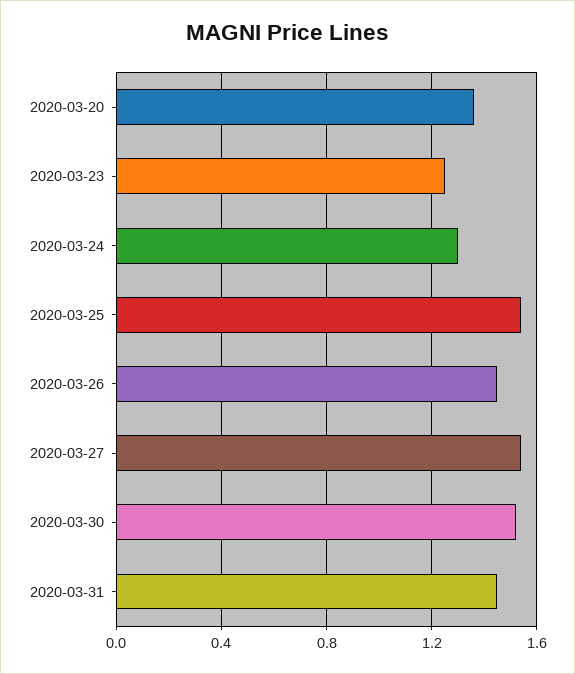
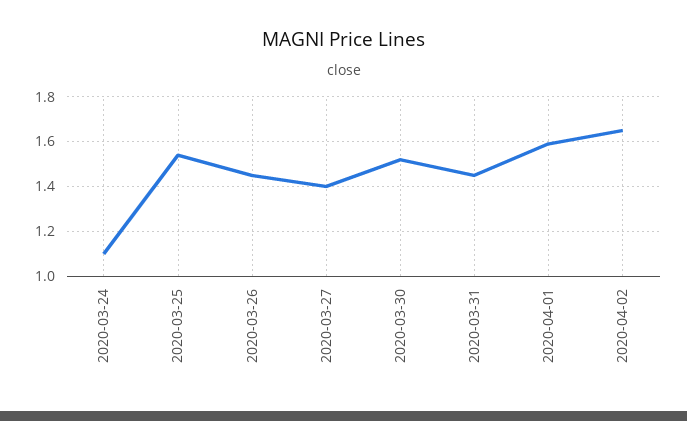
2020-03-20: 1.35 -> none
2020-03-23: 1.25 -> none
2020-03-24: 1.3 -> 1.1
2020-03-27: 1.55 -> 1.4
2020-04-01: none -> 1.6
2020-04-02: none -> 1.65

